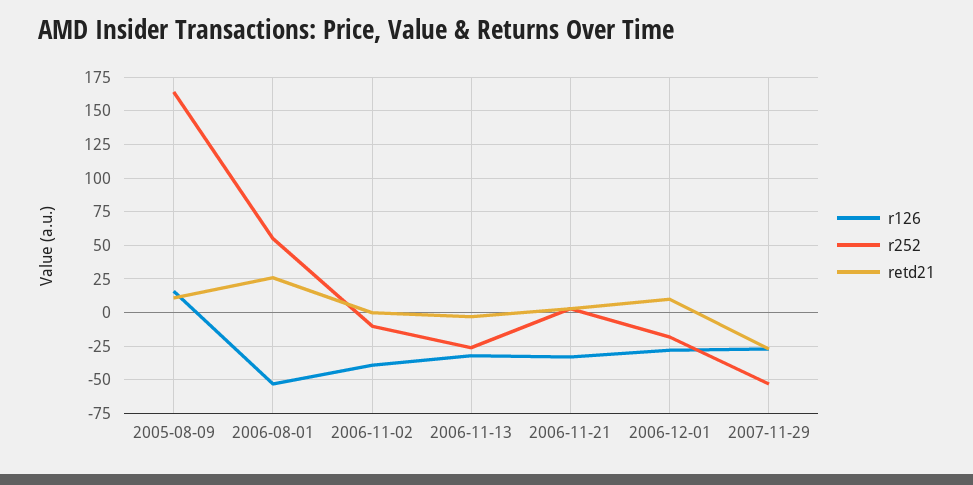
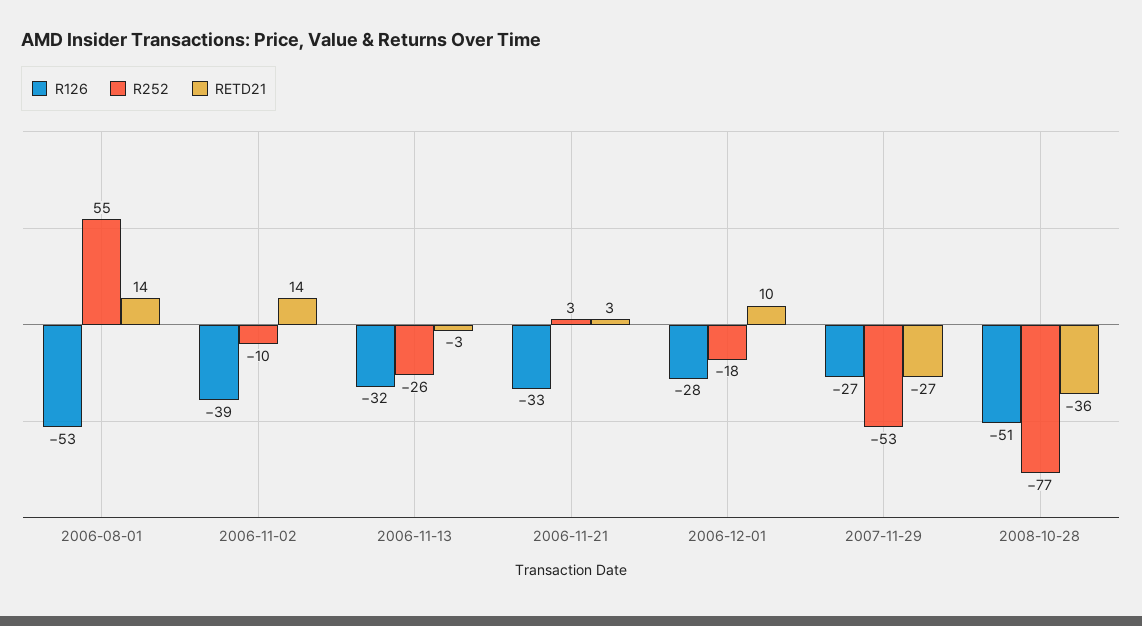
r126, 2005-08-09: 15 -> none
r252, 2005-08-09: 165 -> none
retd21, 2005-08-09: 10 -> none
retd21, 2006-08-01: 25 -> 14
retd21, 2006-11-02: 0 -> 14
r126, 2008-10-28: none -> -51
r252, 2008-10-28: none -> -77
retd21, 2008-10-28: none -> -36

